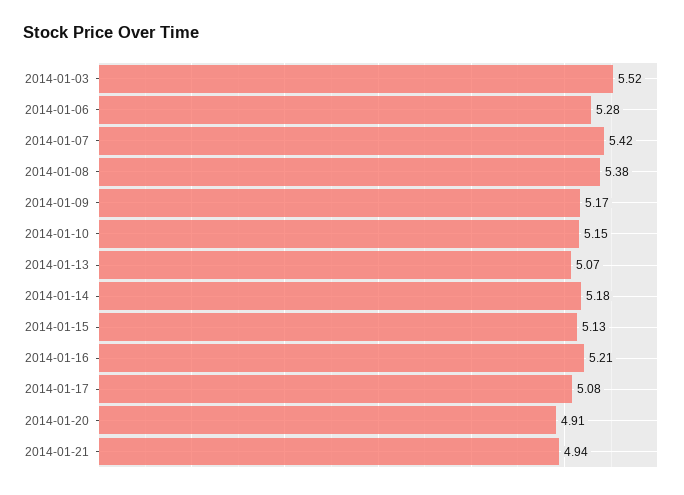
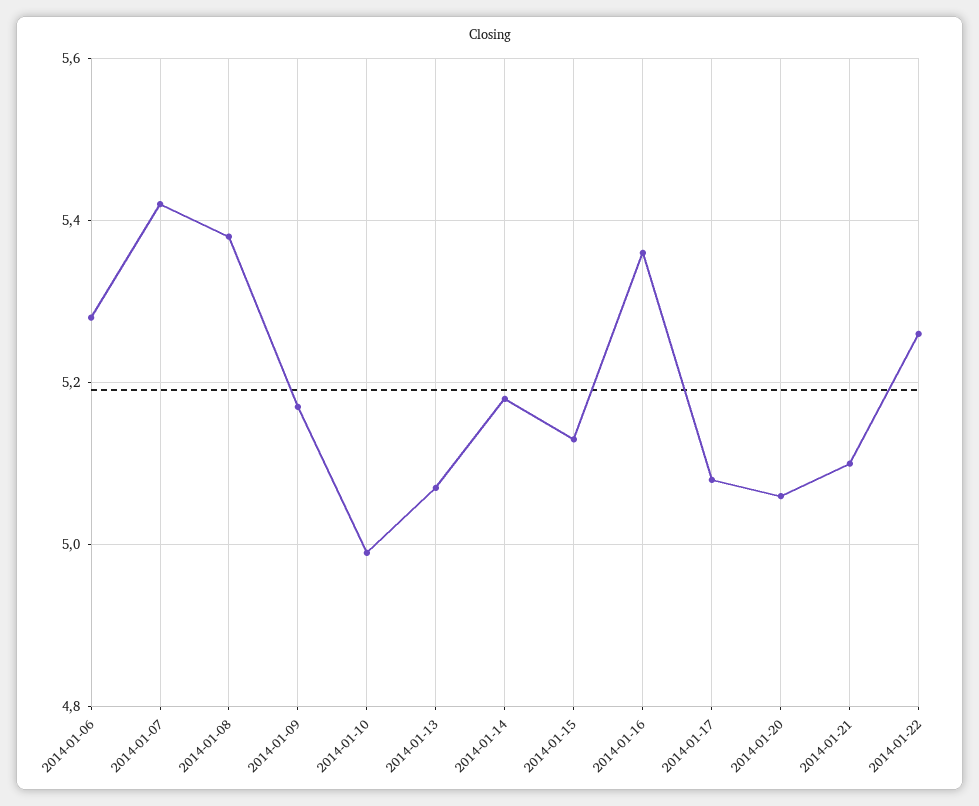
2014-01-03: 5.52 -> none
2014-01-10: 5.15 -> 5
2014-01-16: 5.21 -> 5.35
2014-01-20: 4.91 -> 5.05
2014-01-21: 4.94 -> 5.1
2014-01-22: none -> 5.25

